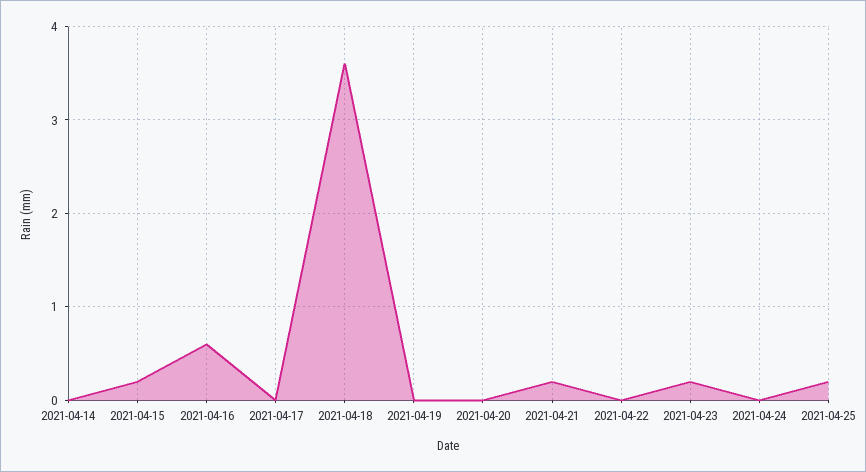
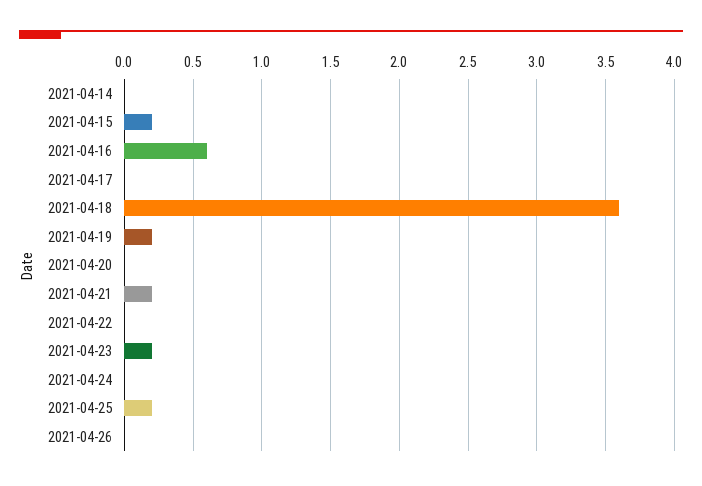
2021-04-19: 0 -> 0.2
2021-04-26: none -> 0

